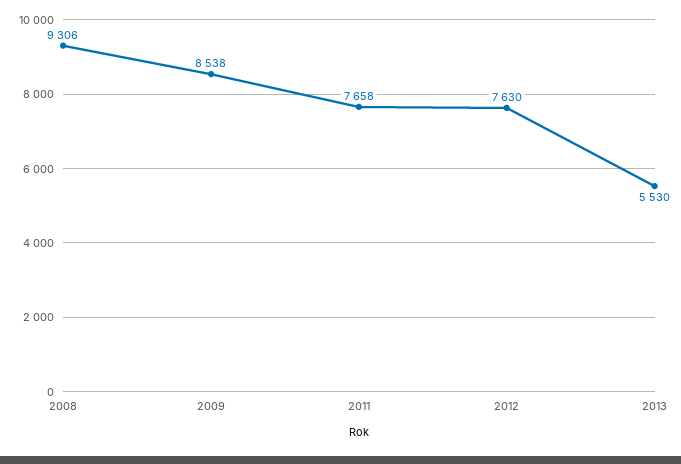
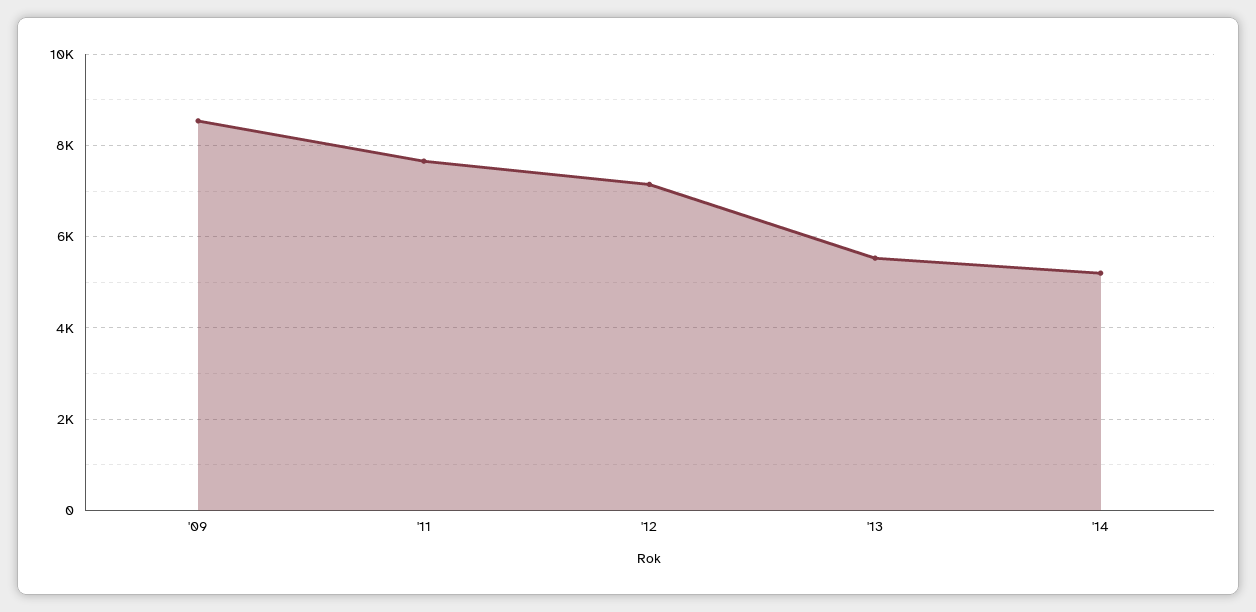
2008: 9306 -> none
2012: 7630 -> 7200
'14: none -> 5200

